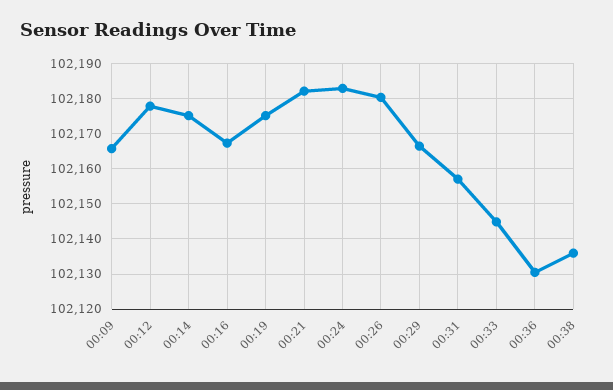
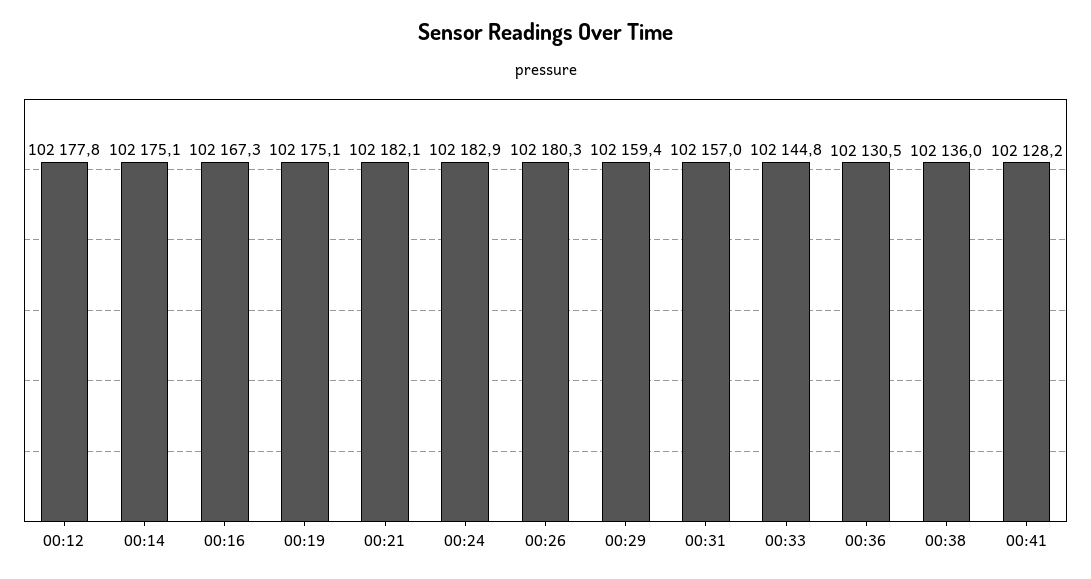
00:09: 102166 -> none
00:29: 102166 -> 102159.4
00:41: none -> 102128.2

